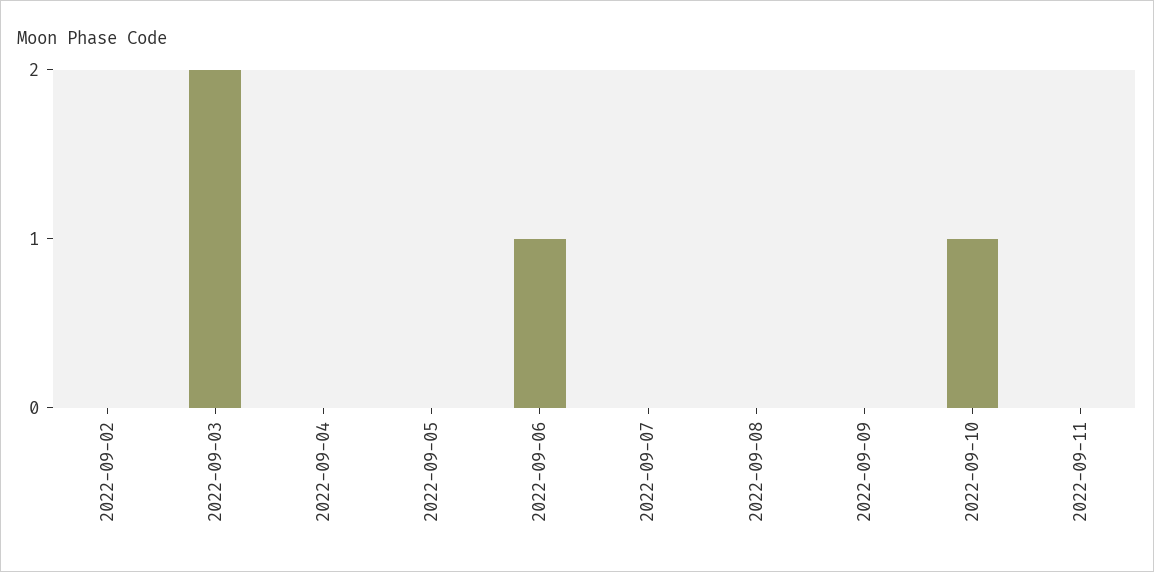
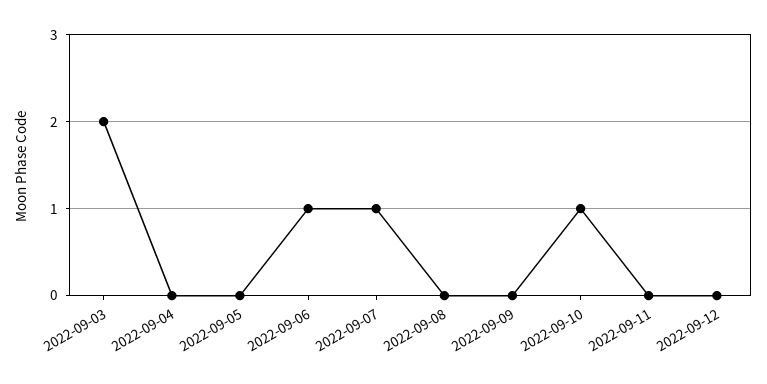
2022-09-02: 0 -> none
2022-09-07: 0 -> 1
2022-09-12: none -> 0

